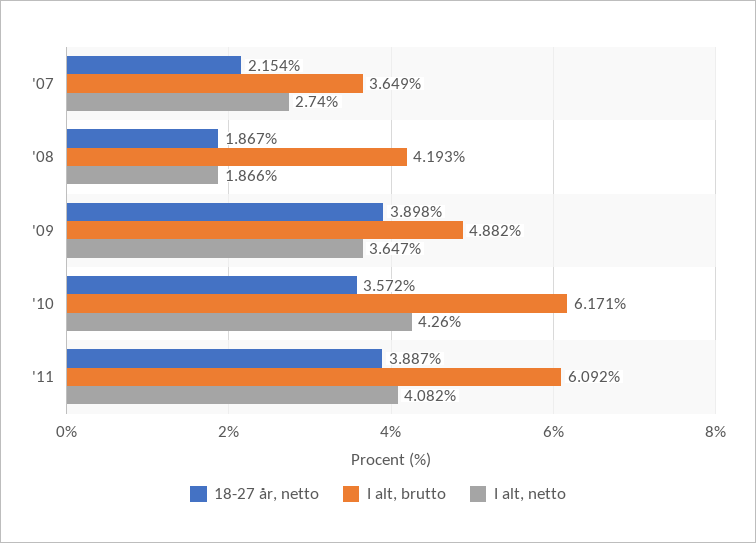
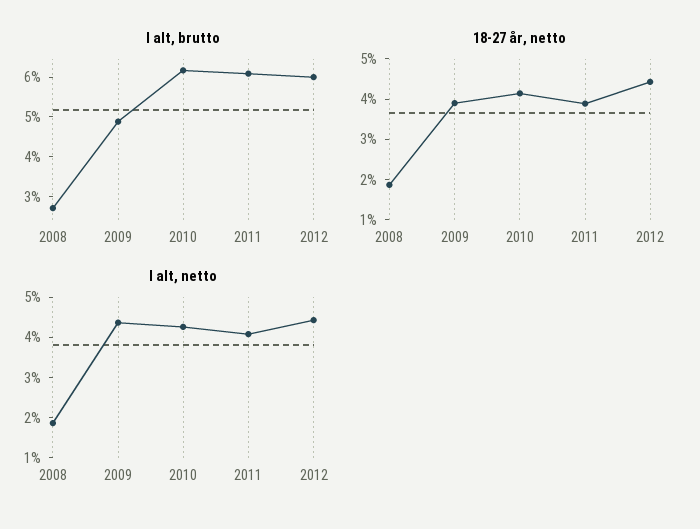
18-27 år, netto, '07: 2.154 -> none
I alt, brutto, '07: 3.649 -> none
I alt, netto, '07: 2.74 -> none
I alt, brutto, '08: 4.193 -> 2.75
I alt, netto, '09: 3.647 -> 4.4
18-27 år, netto, '10: 3.572 -> 4.2
I alt, brutto, 2012: none -> 6
18-27 år, netto, 2012: none -> 4.4
I alt, netto, 2012: none -> 4.4

